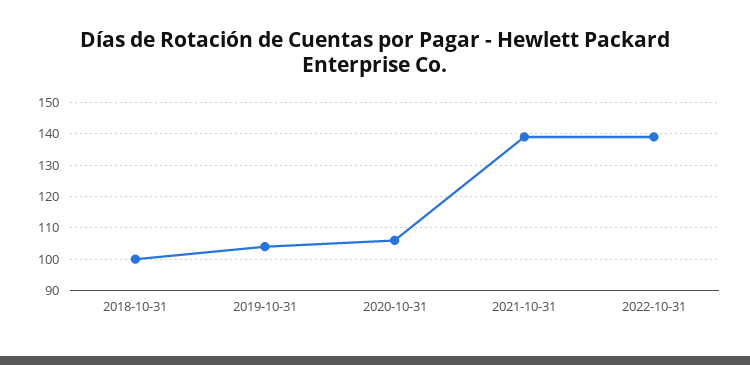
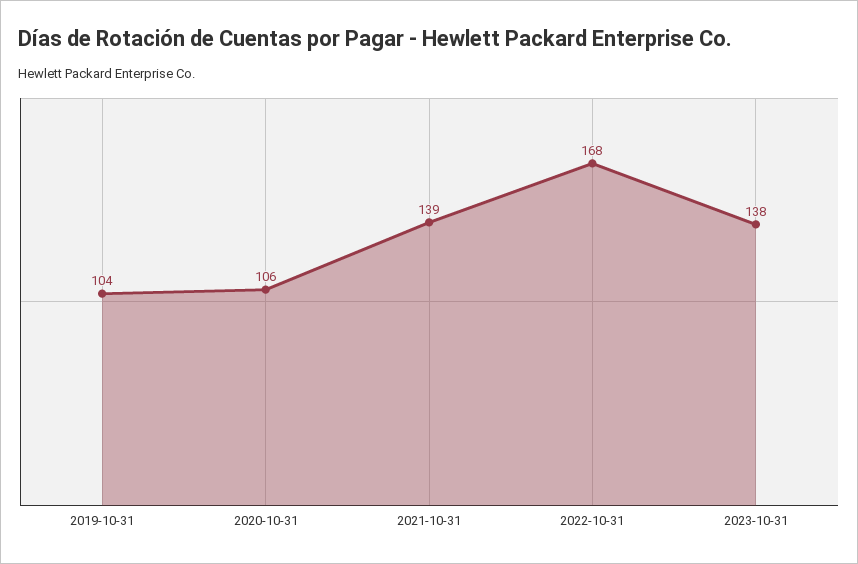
2018-10-31: 100 -> none
2022-10-31: 140 -> 168
2023-10-31: none -> 138

